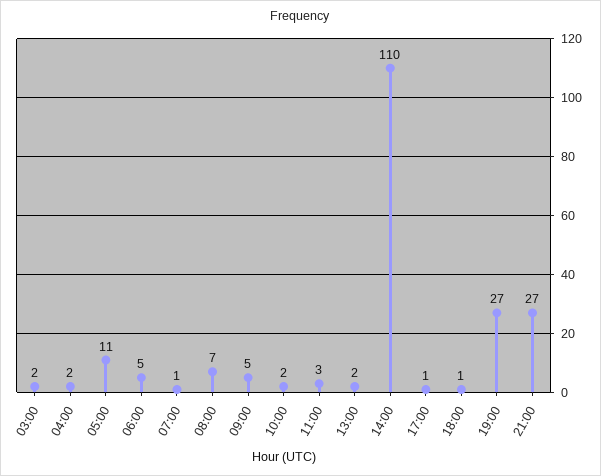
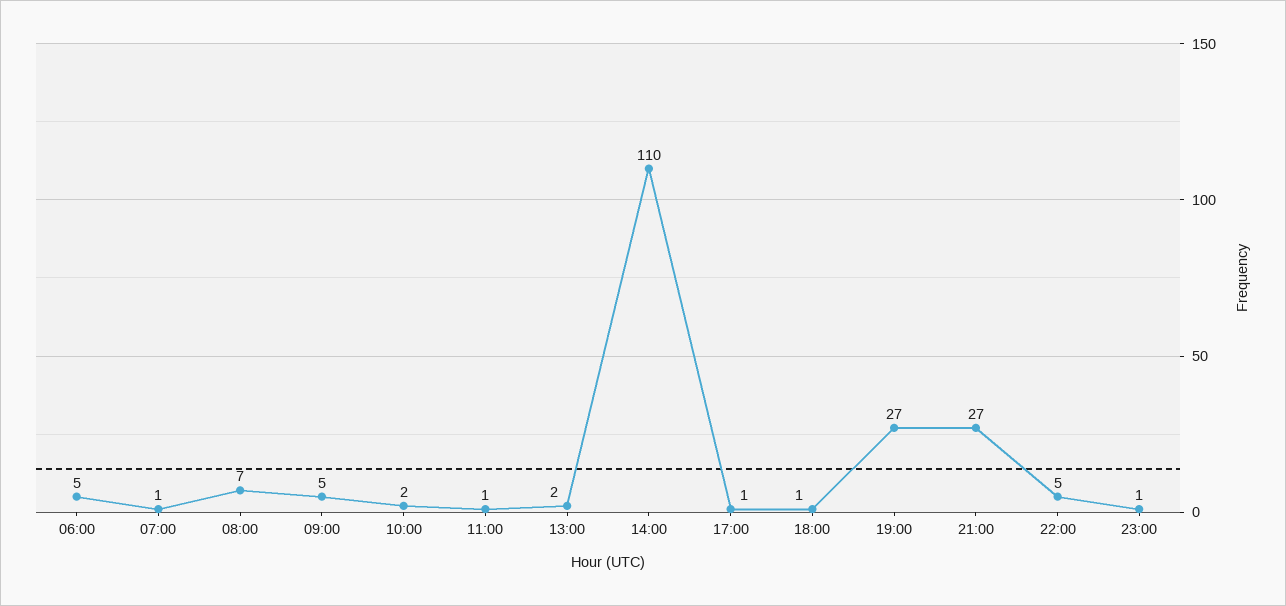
03:00: 2 -> none
04:00: 2 -> none
05:00: 11 -> none
11:00: 3 -> 1
22:00: none -> 5
23:00: none -> 1

